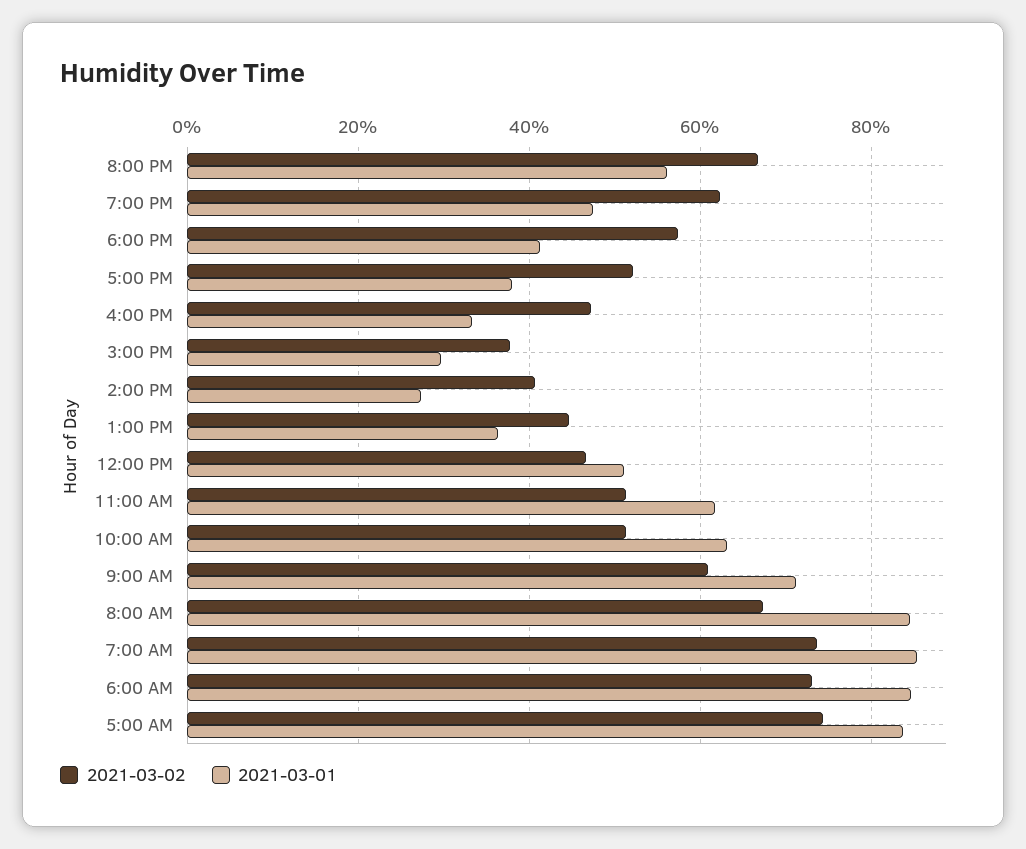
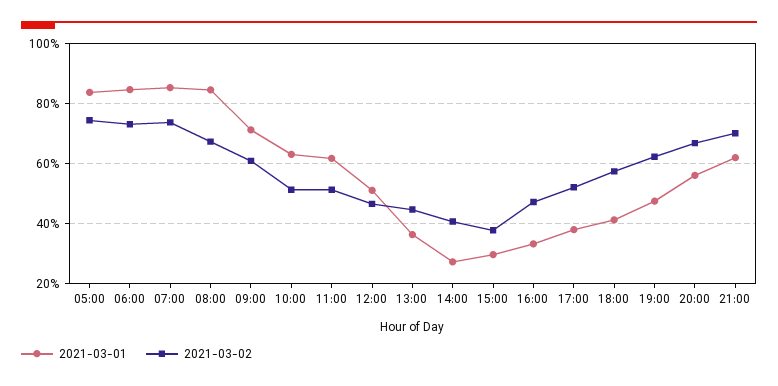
2021-03-01, 21:00: none -> 62
2021-03-02, 21:00: none -> 70

